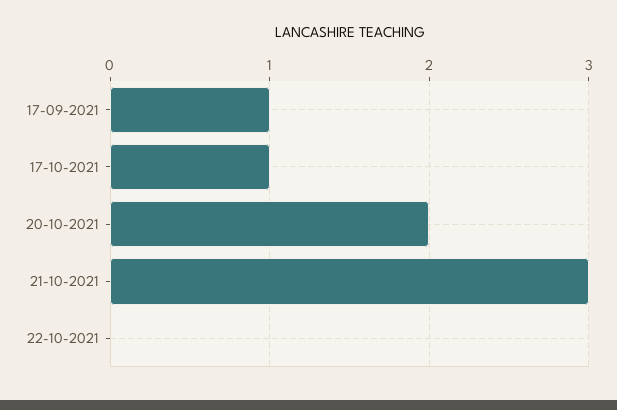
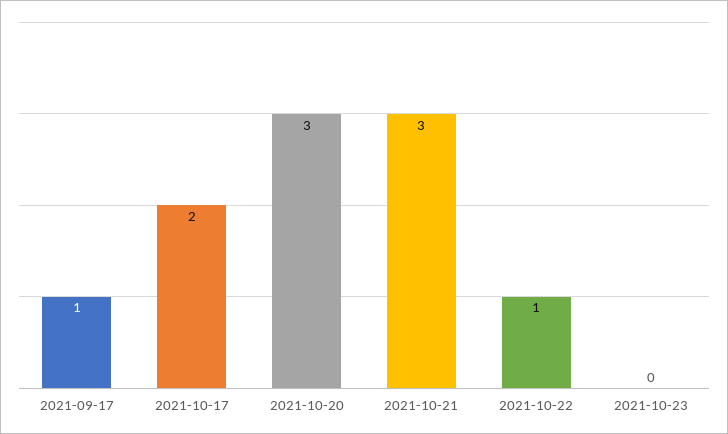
17-10-2021: 1 -> 2
20-10-2021: 2 -> 3
22-10-2021: 0 -> 1
2021-10-23: none -> 0

